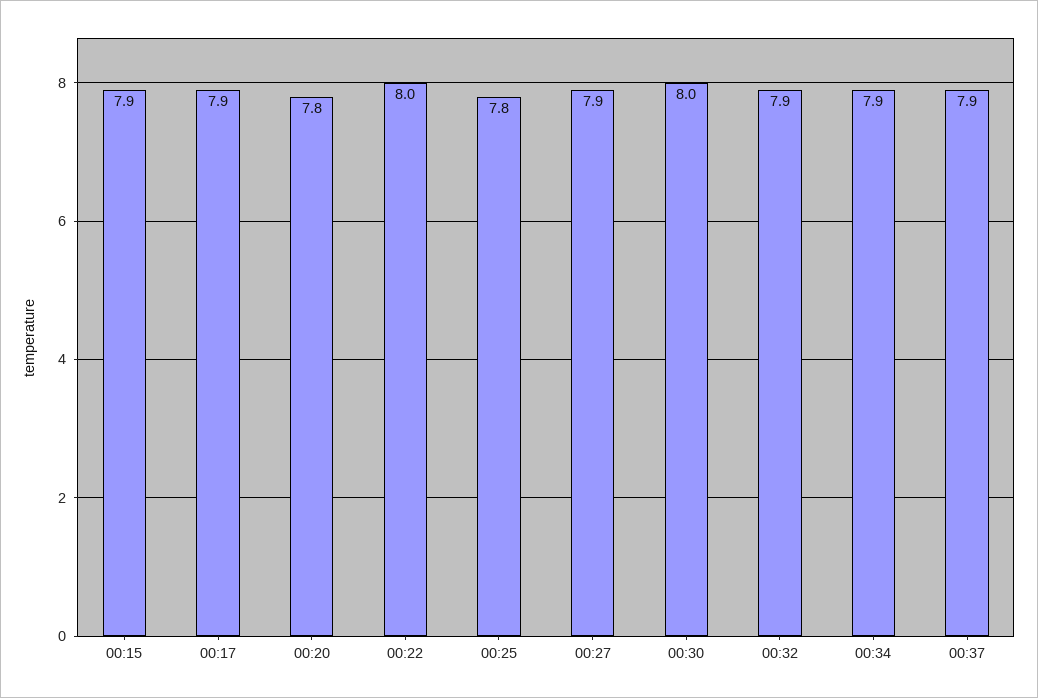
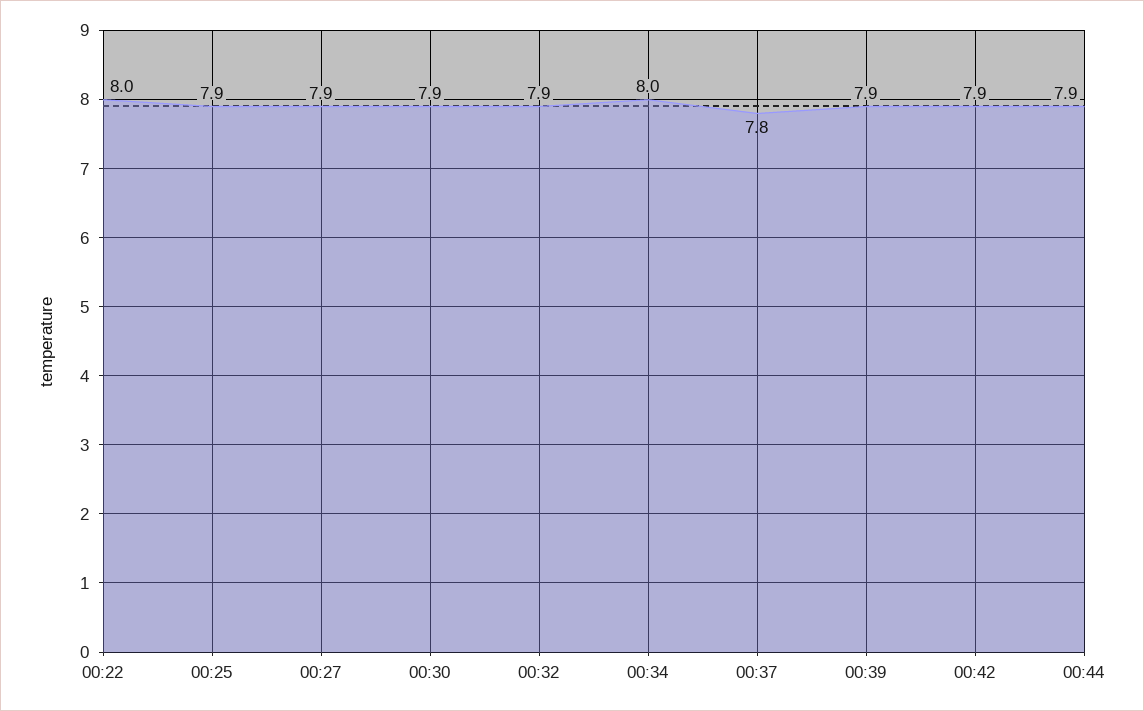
00:15: 7.9 -> none
00:17: 7.9 -> none
00:20: 7.8 -> none
00:25: 7.8 -> 7.9
00:30: 8 -> 7.9
00:34: 7.9 -> 8
00:37: 7.9 -> 7.8
00:39: none -> 7.9
00:42: none -> 7.9
00:44: none -> 7.9

